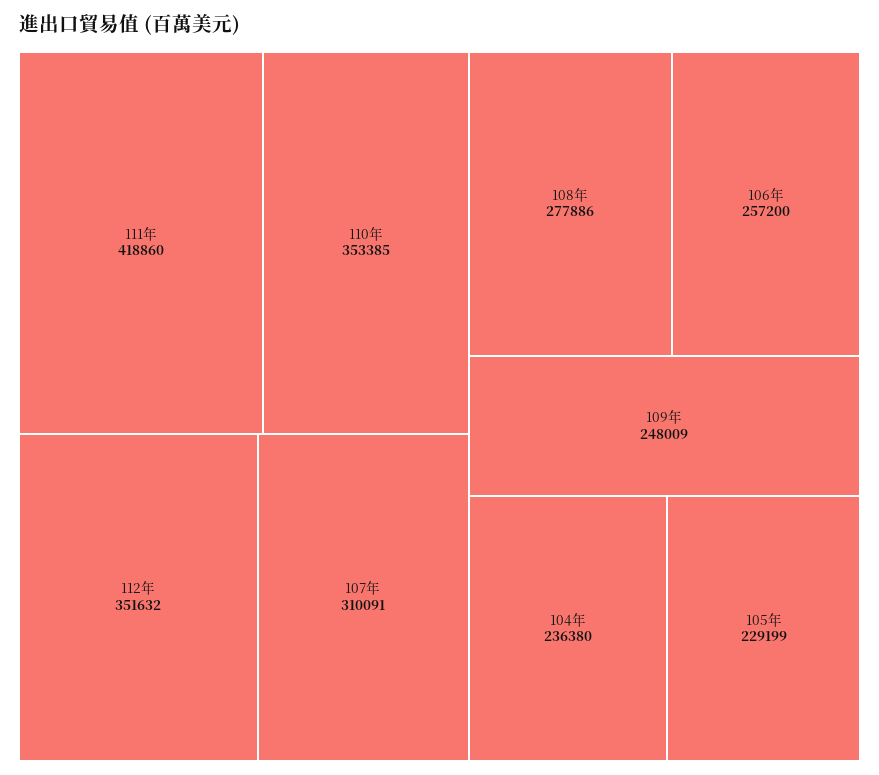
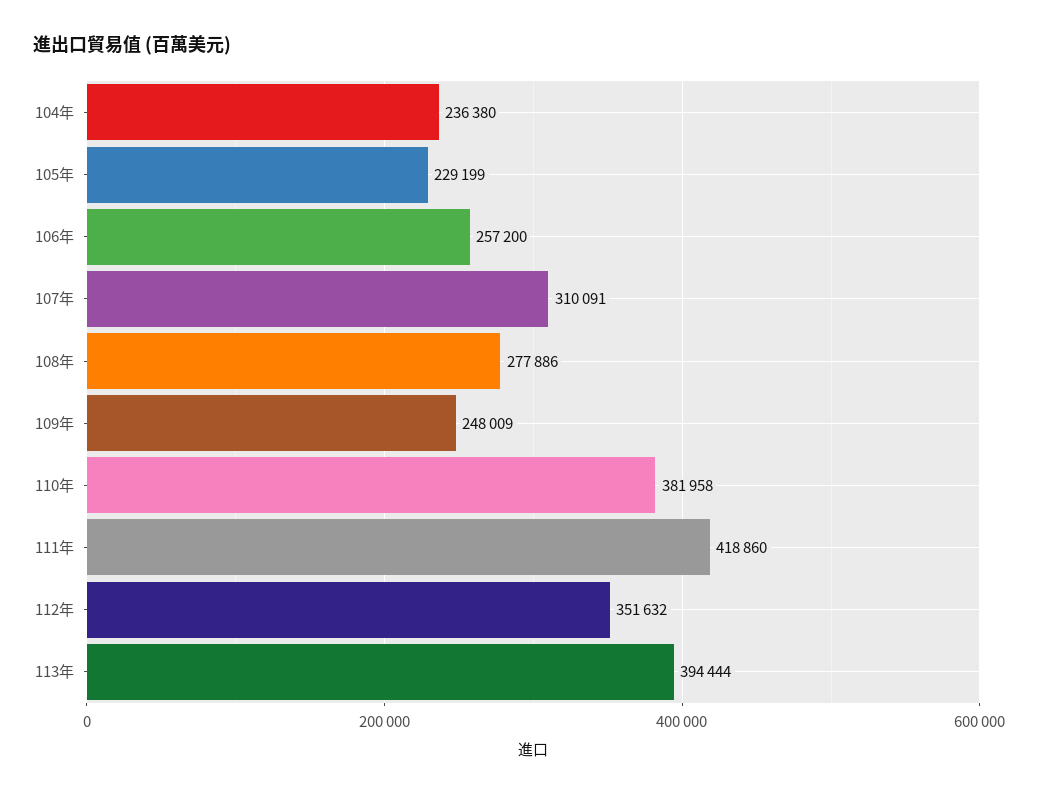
110年: 353385 -> 381958
113年: none -> 394444

